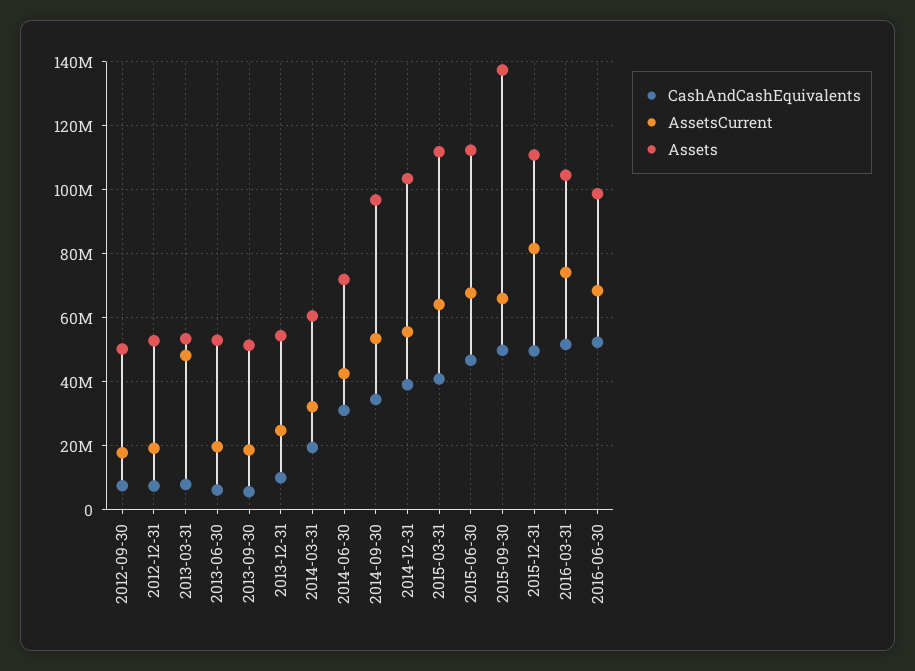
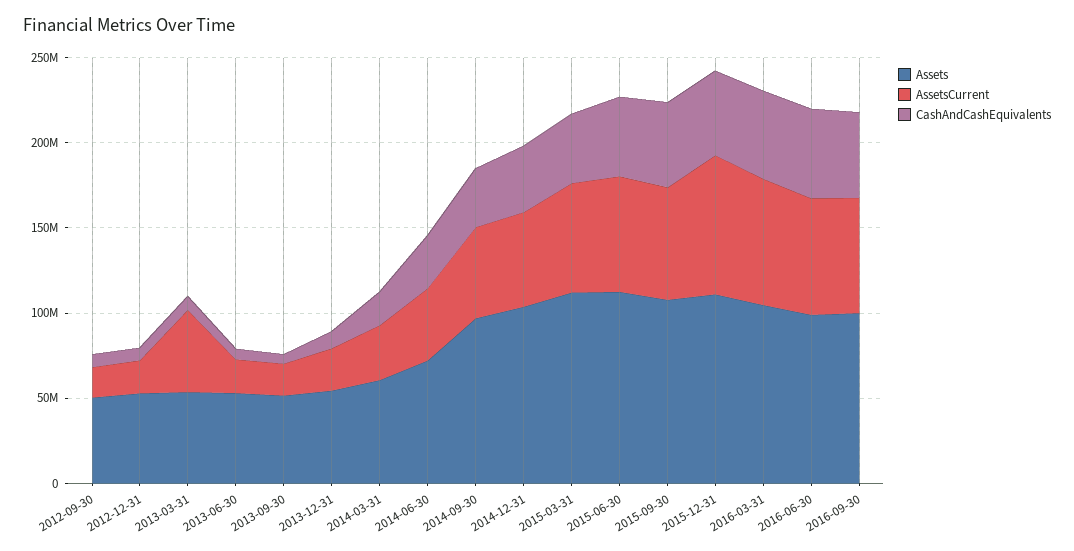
Assets, 2015-09-30: 138000000 -> 110000000
Assets, 2016-09-30: none -> 100000000
AssetsCurrent, 2016-09-30: none -> 70000000
CashAndCashEquivalents, 2016-09-30: none -> 50000000

